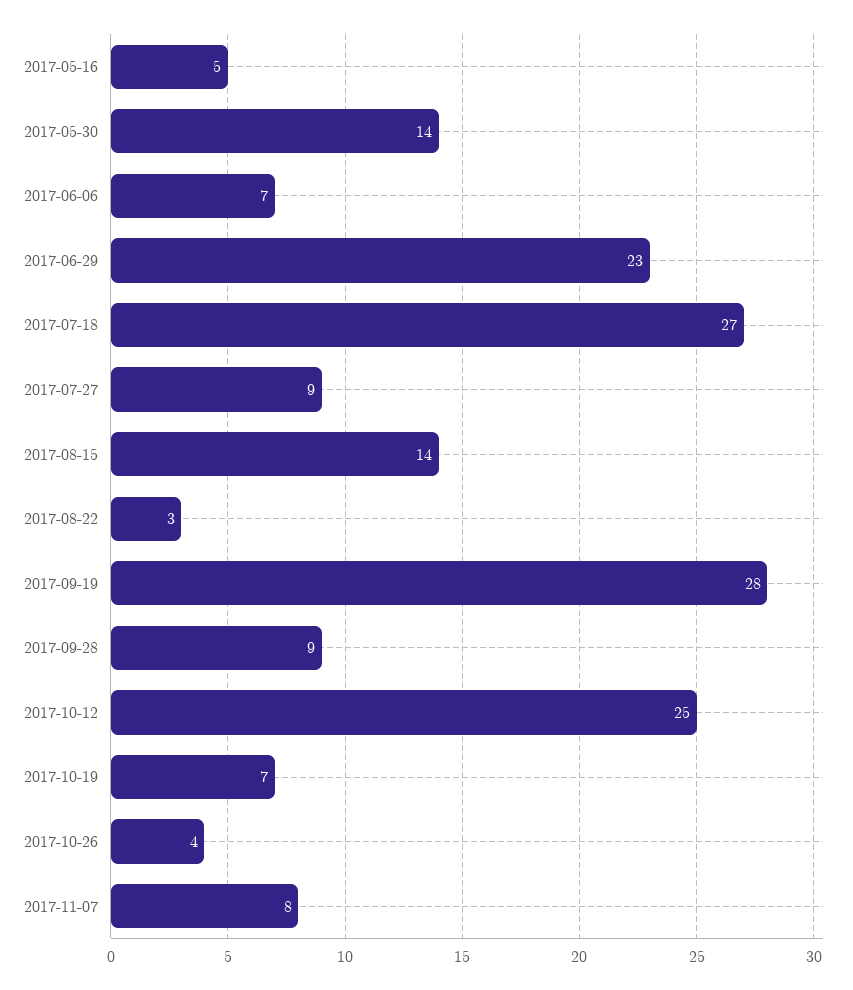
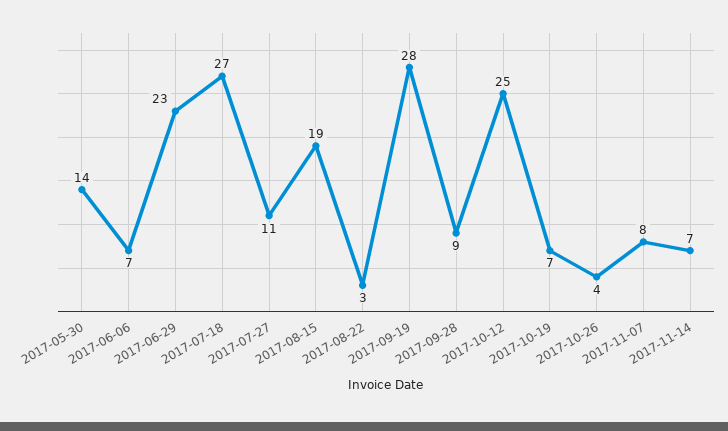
2017-05-16: 5 -> none
2017-07-27: 9 -> 11
2017-08-15: 14 -> 19
2017-11-14: none -> 7

